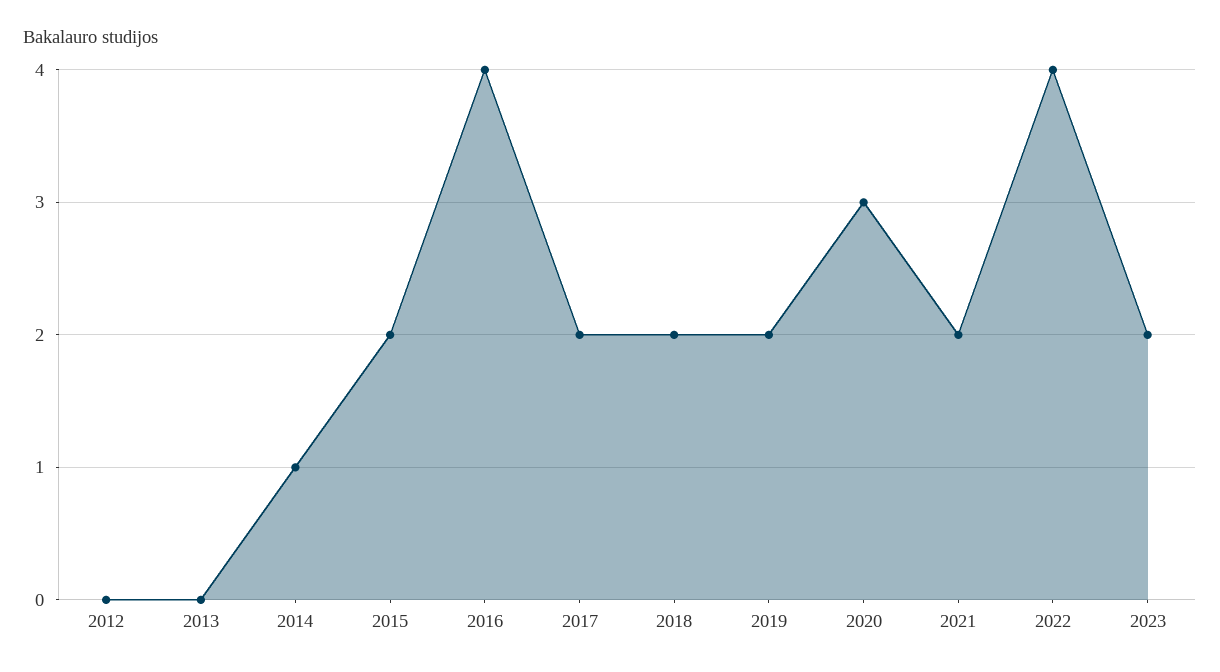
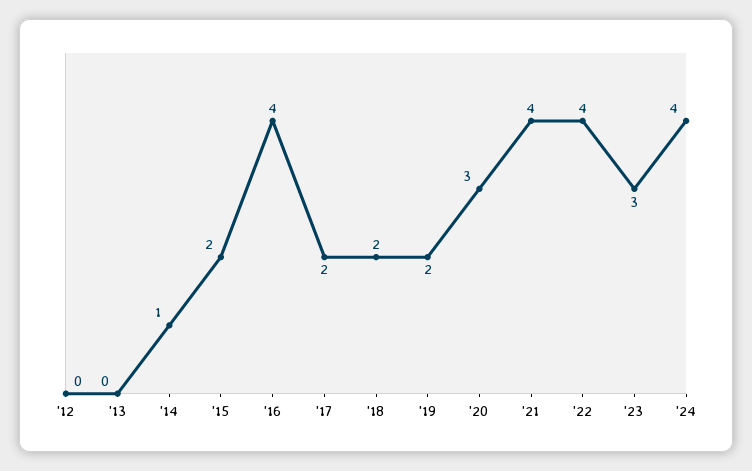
2021: 2 -> 4
2023: 2 -> 3
'24: none -> 4

